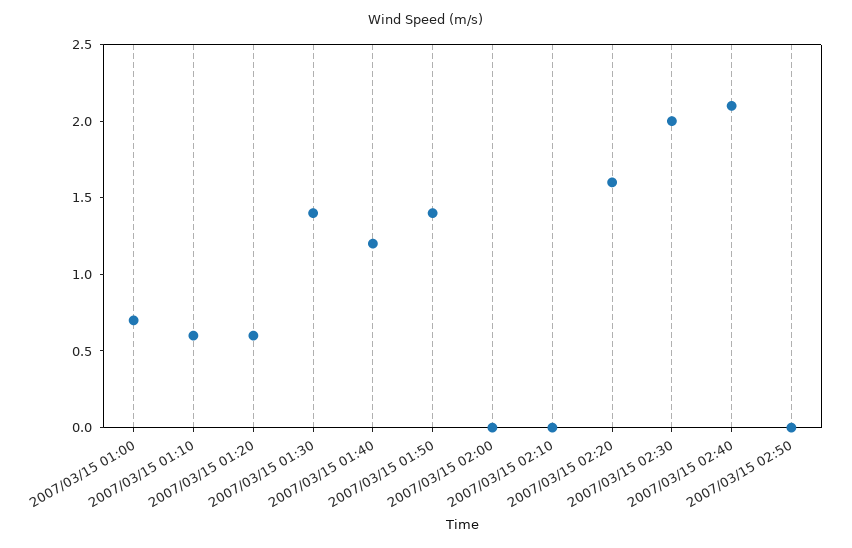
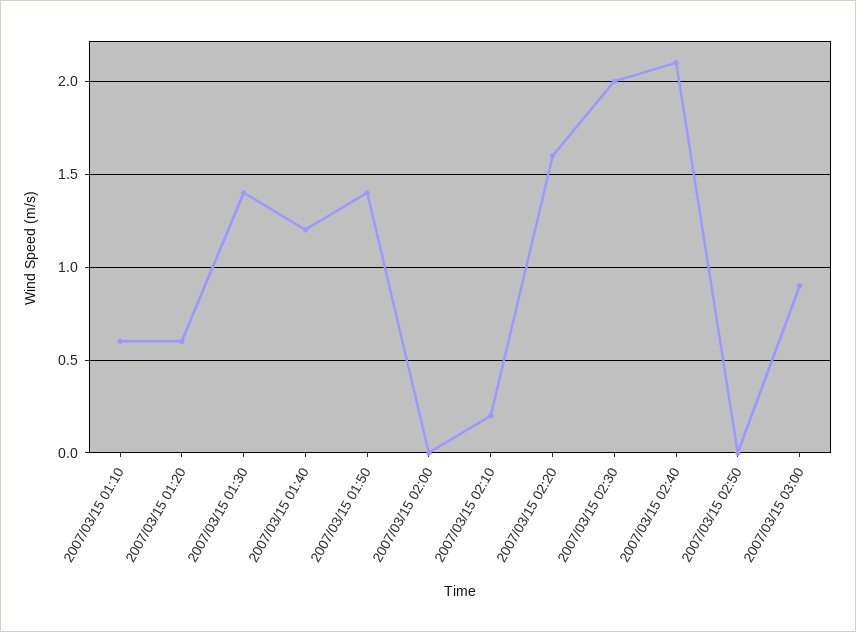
2007/03/15 01:00: 0.7 -> none
2007/03/15 02:10: 0 -> 0.2
2007/03/15 03:00: none -> 0.9

